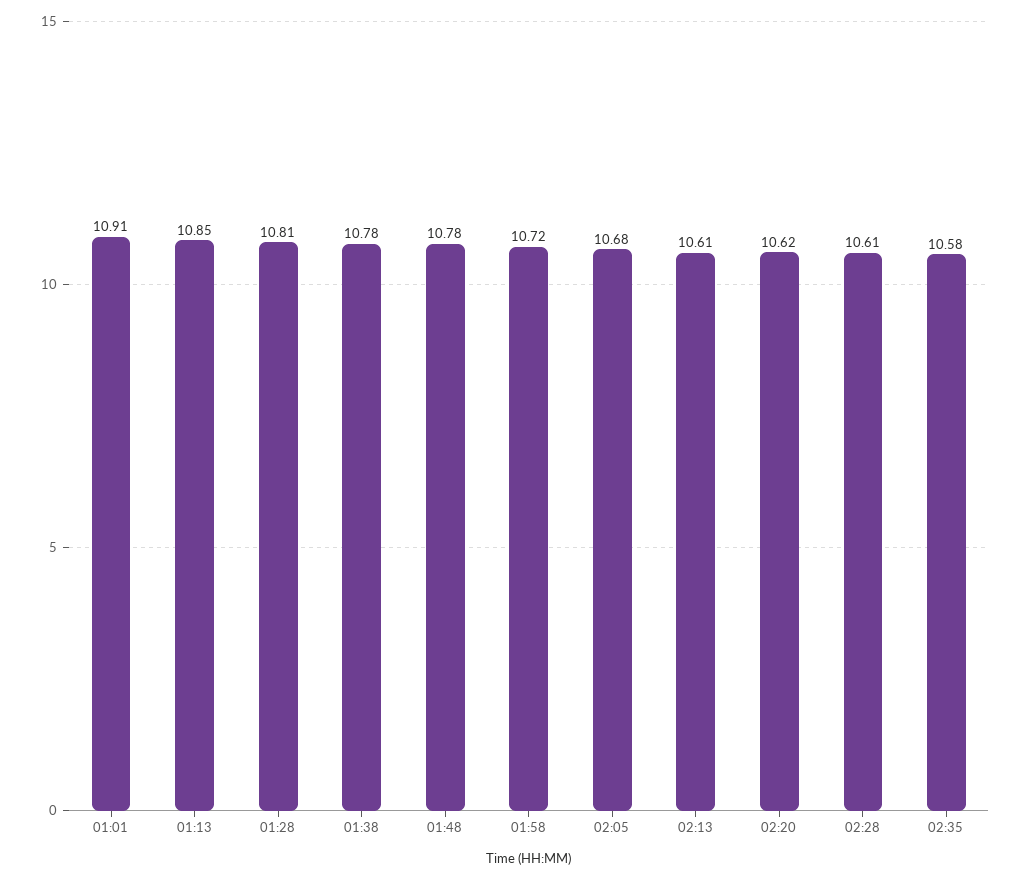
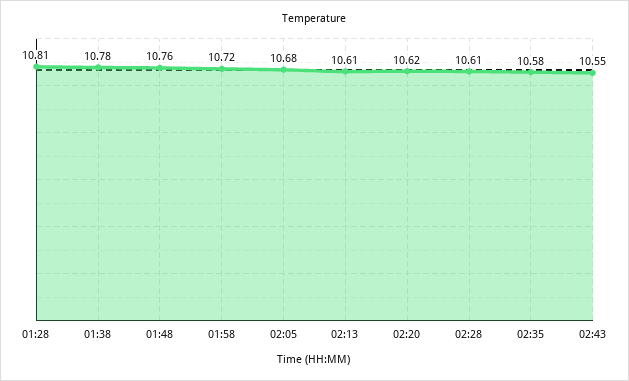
01:01: 10.91 -> none
01:13: 10.85 -> none
01:48: 10.78 -> 10.76
02:43: none -> 10.55

